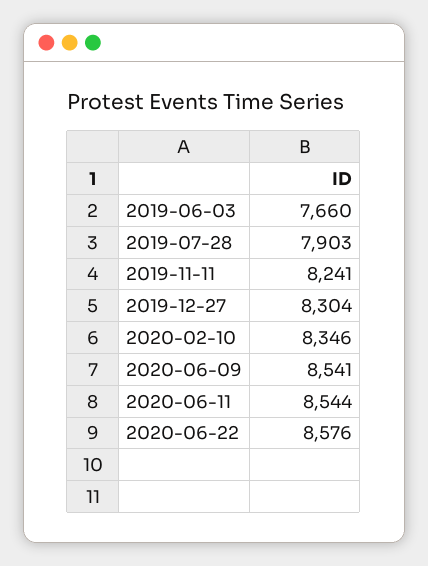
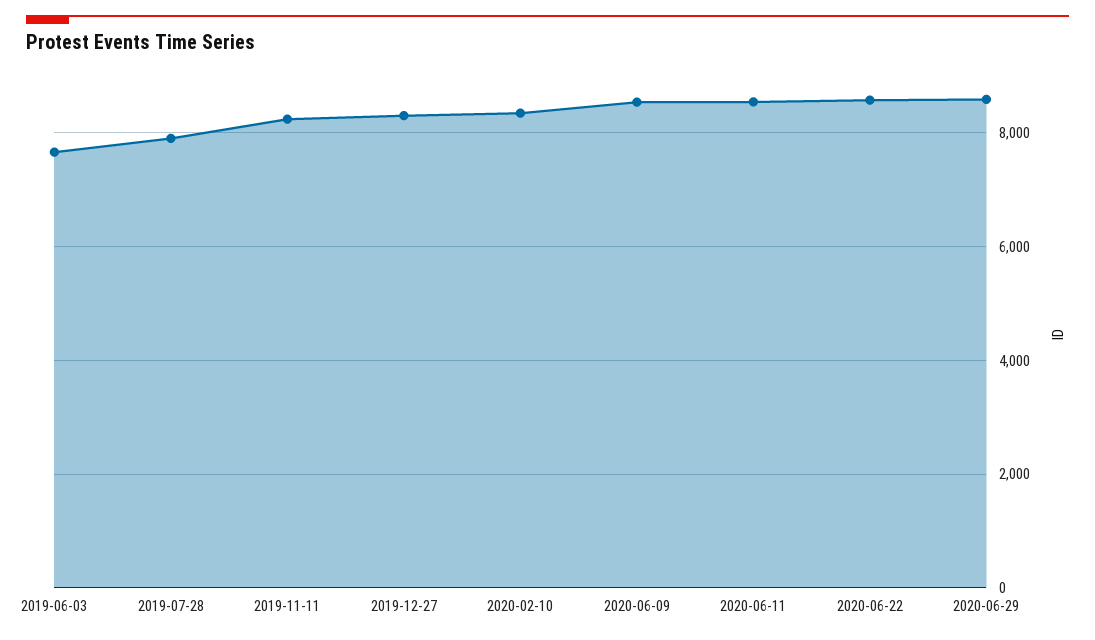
2020-06-29: none -> 8600

